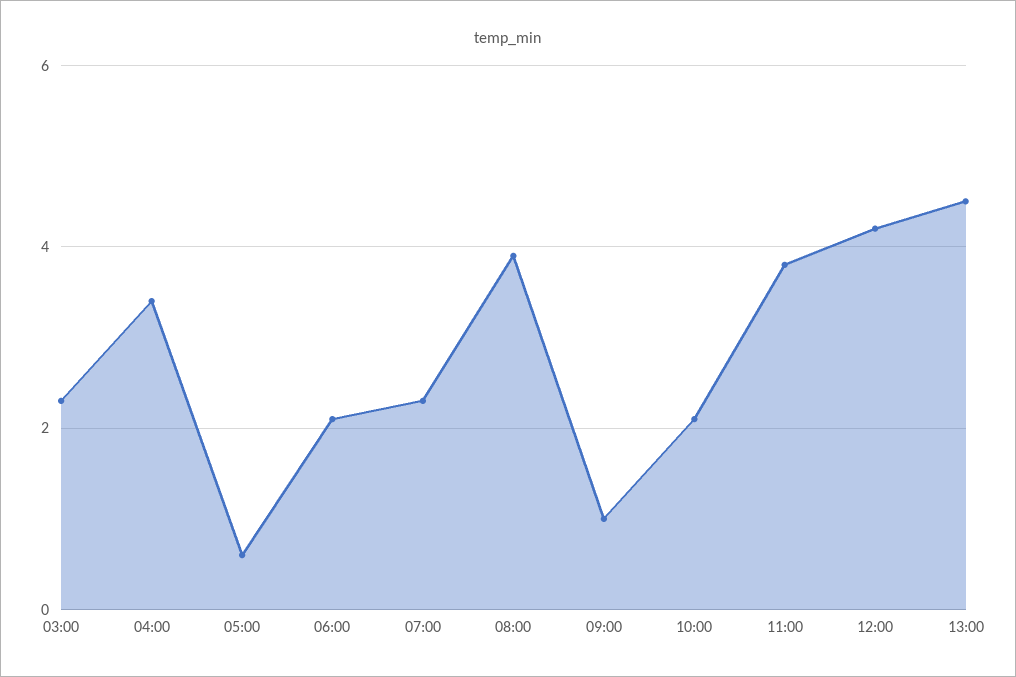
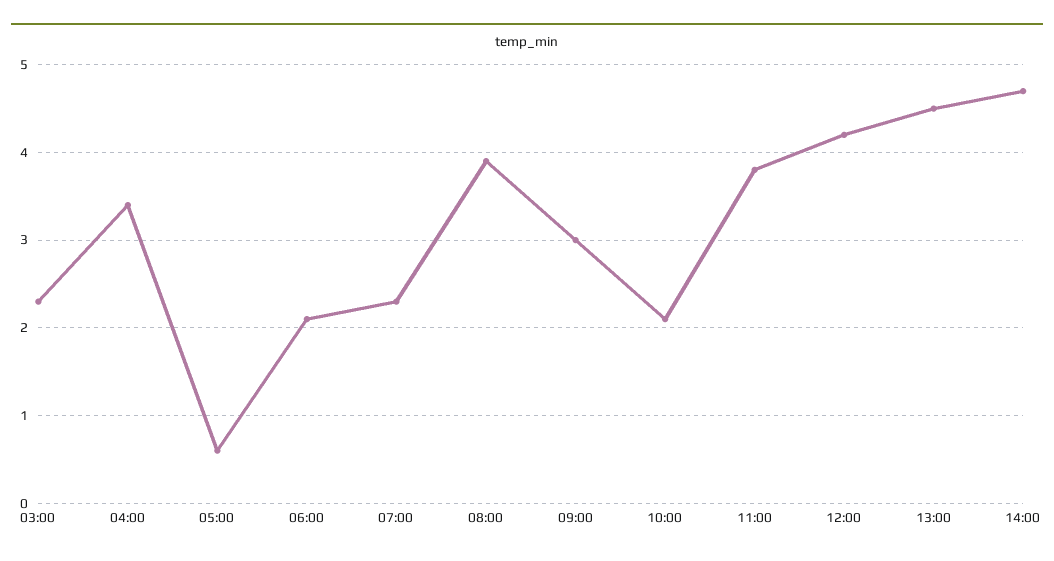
09:00: 1 -> 3
14:00: none -> 4.7

